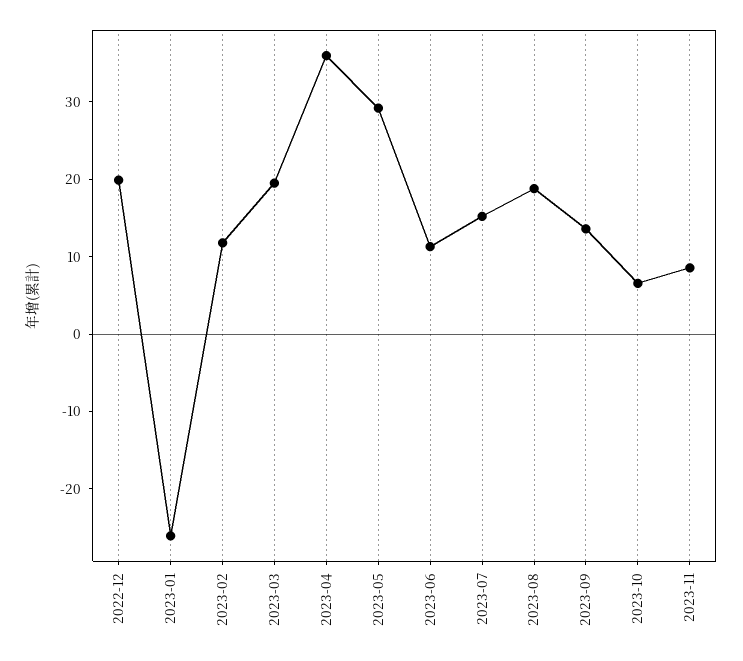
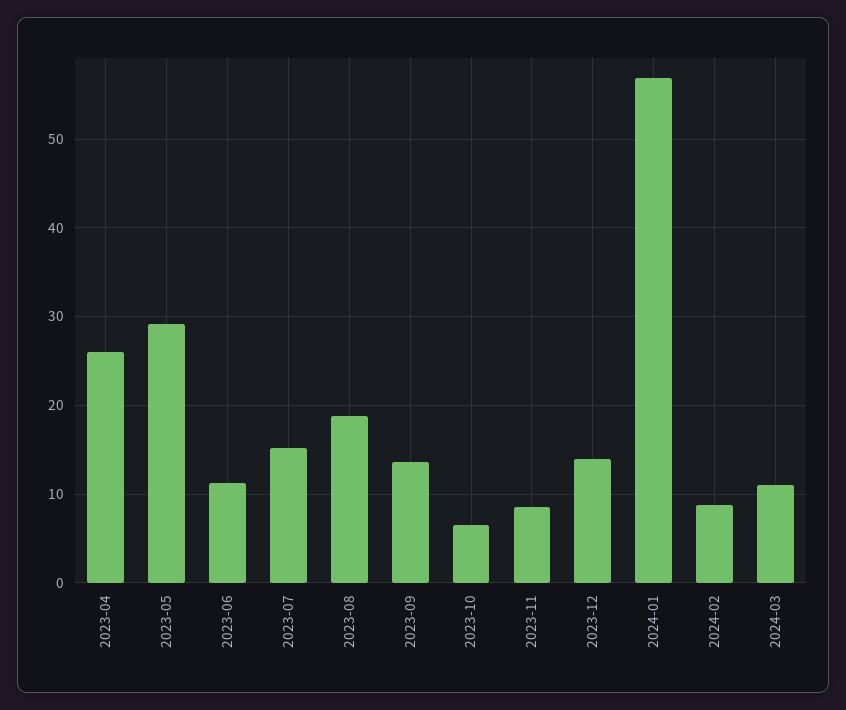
2022-12: 20 -> none
2023-01: -26 -> none
2023-02: 12 -> none
2023-03: 20 -> none
2023-04: 36 -> 26
2023-12: none -> 14
2024-01: none -> 57
2024-02: none -> 9
2024-03: none -> 11

